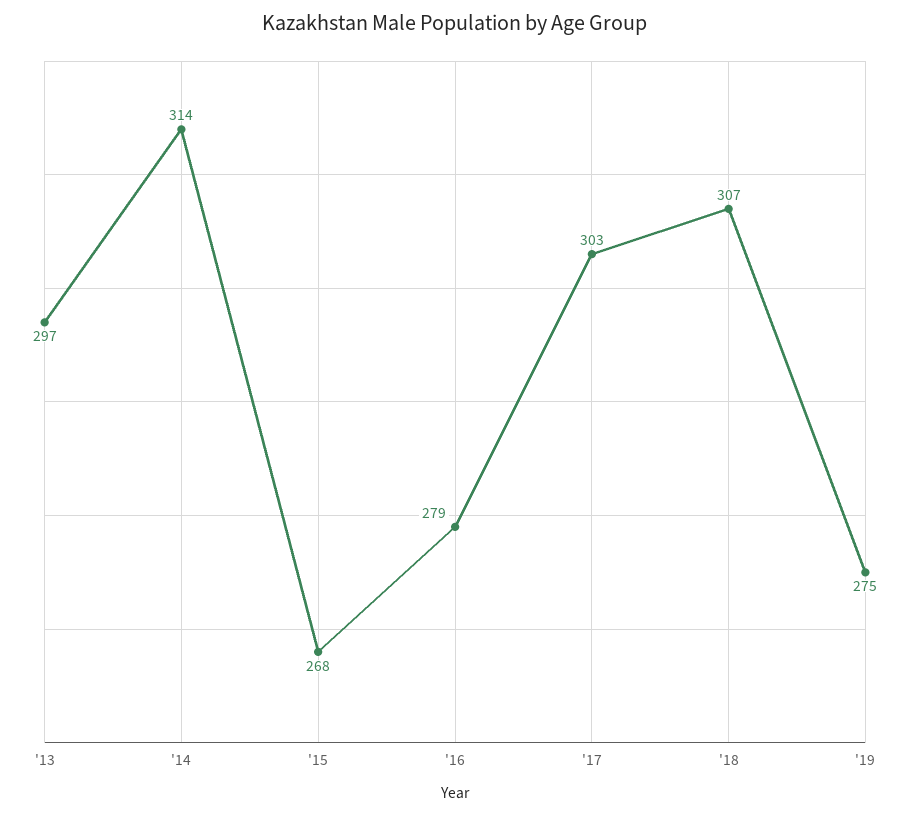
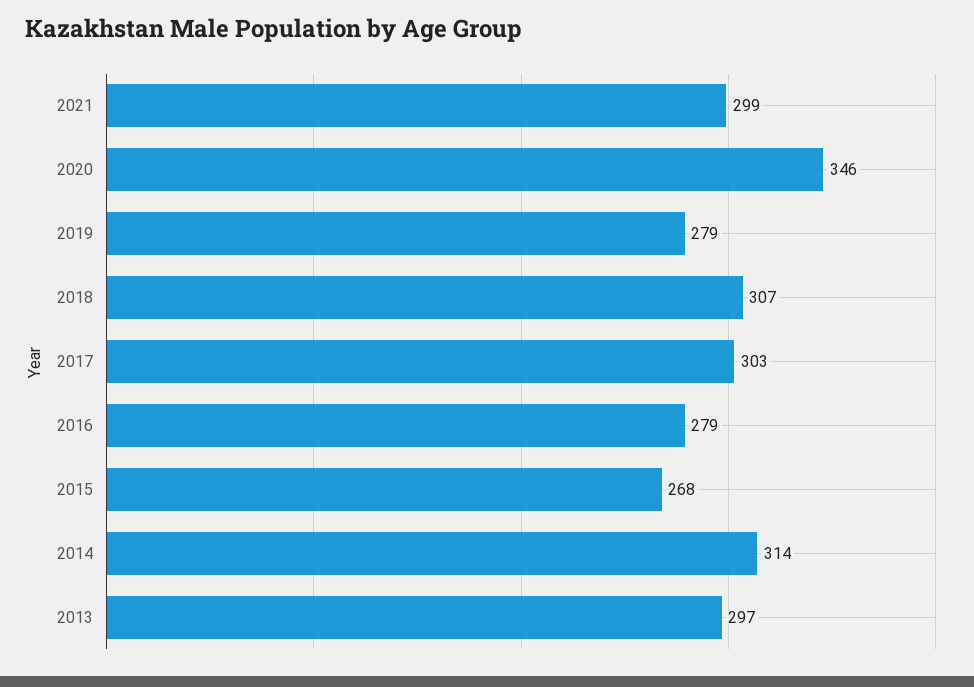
'19: 275 -> 279
2021: none -> 299
2020: none -> 346

